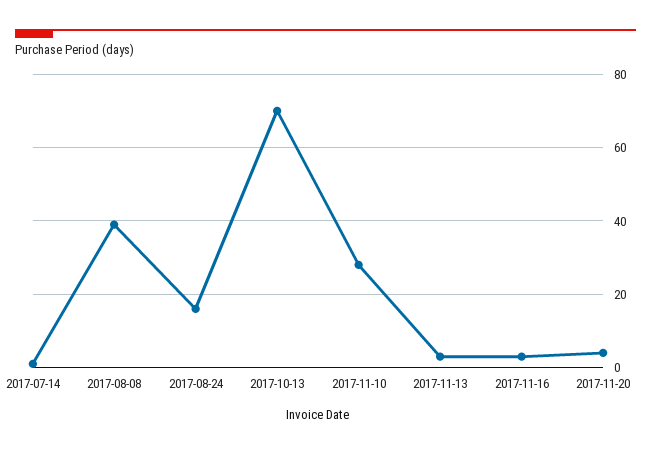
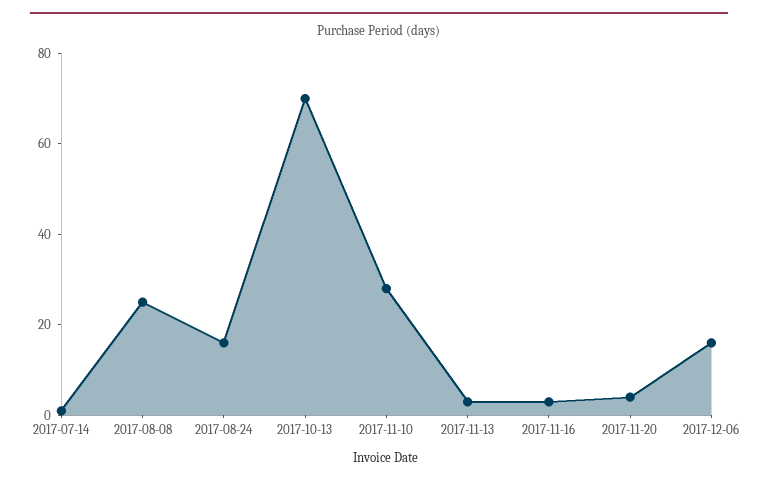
2017-08-08: 40 -> 25
2017-12-06: none -> 15

